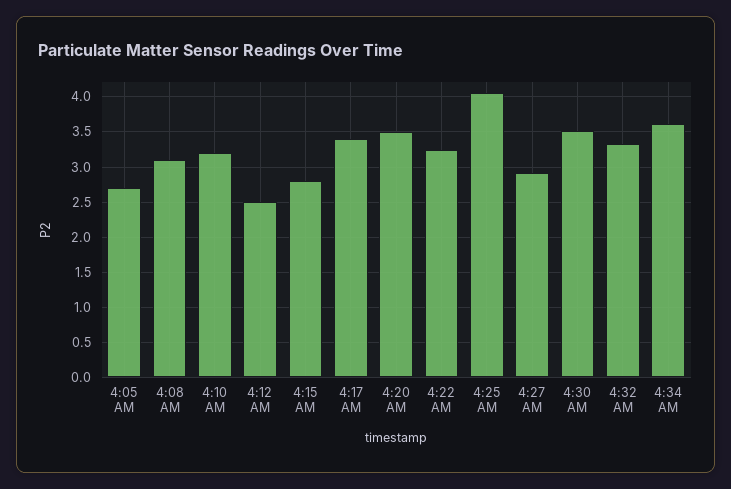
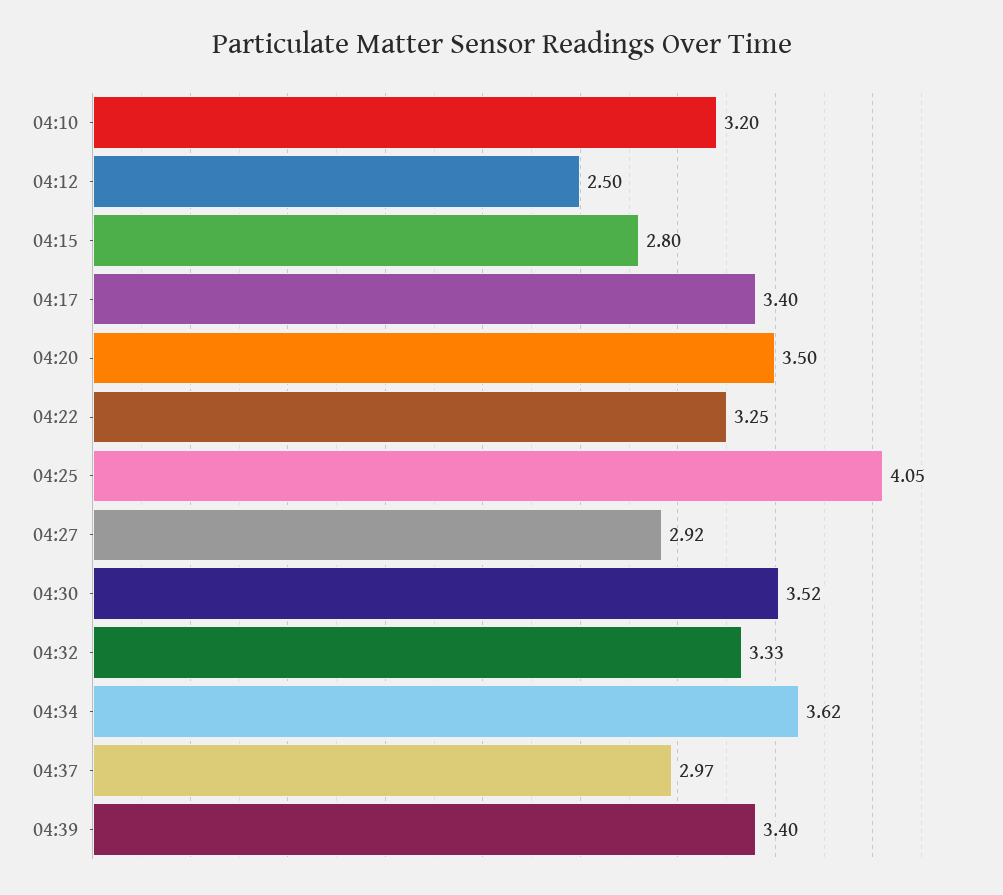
4:05 AM: 2.7 -> none
4:08 AM: 3.1 -> none
04:37: none -> 2.97
04:39: none -> 3.4

